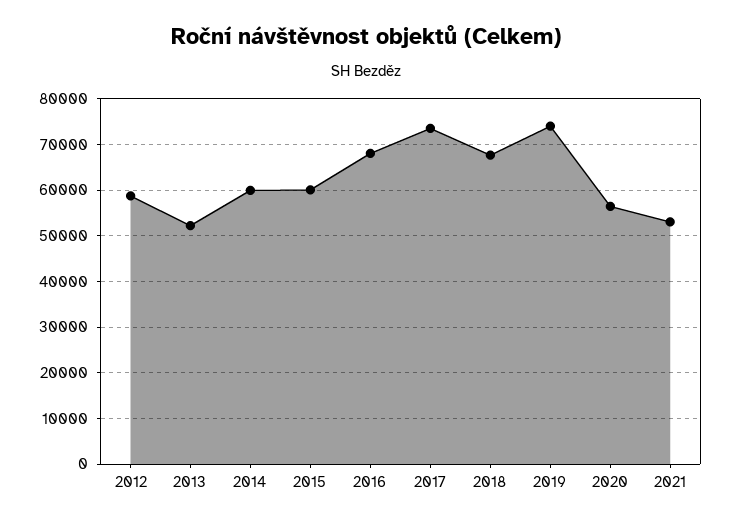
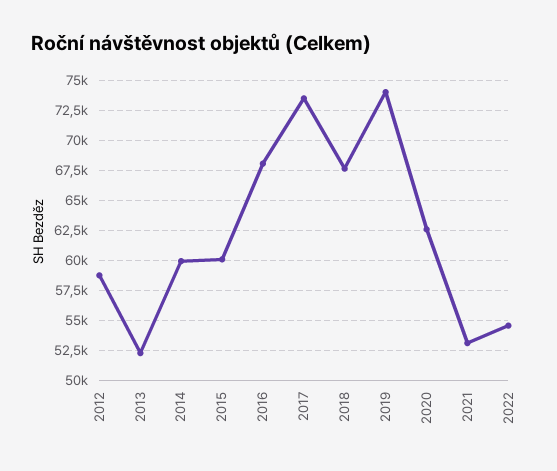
2020: 56000 -> 62500
2022: none -> 55000

